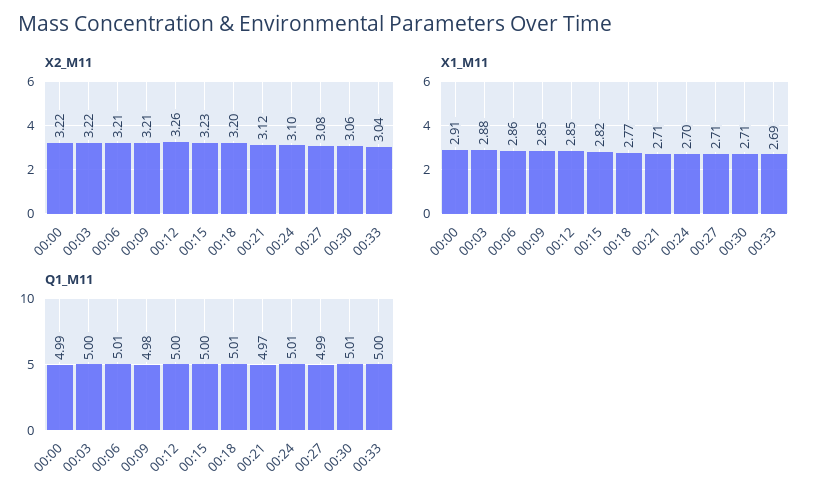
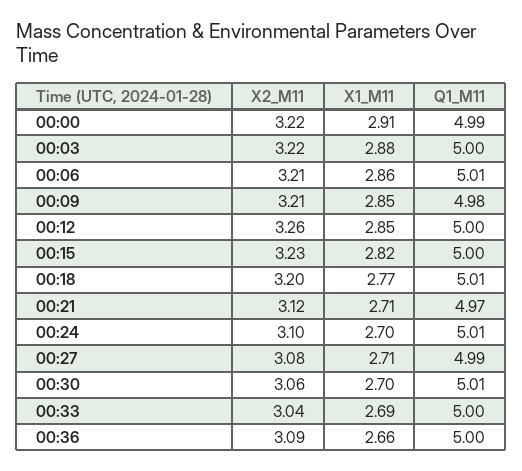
X1_M11, 00:30: 2.71 -> 2.7
X2_M11, 00:36: none -> 3.09
X1_M11, 00:36: none -> 2.66
Q1_M11, 00:36: none -> 5

